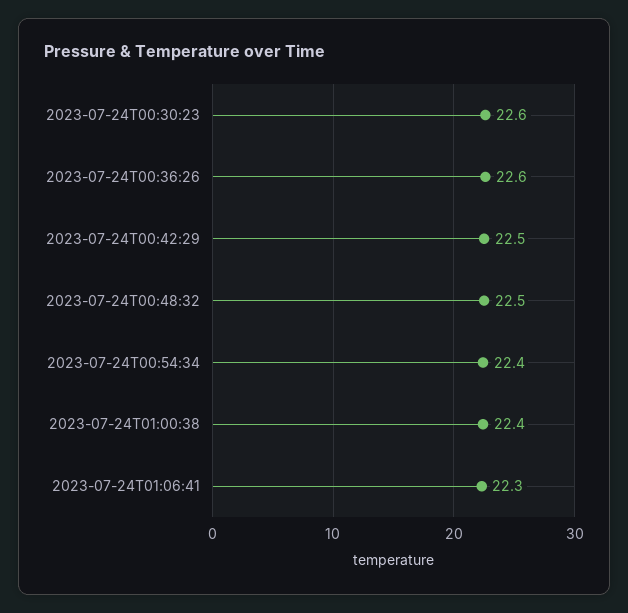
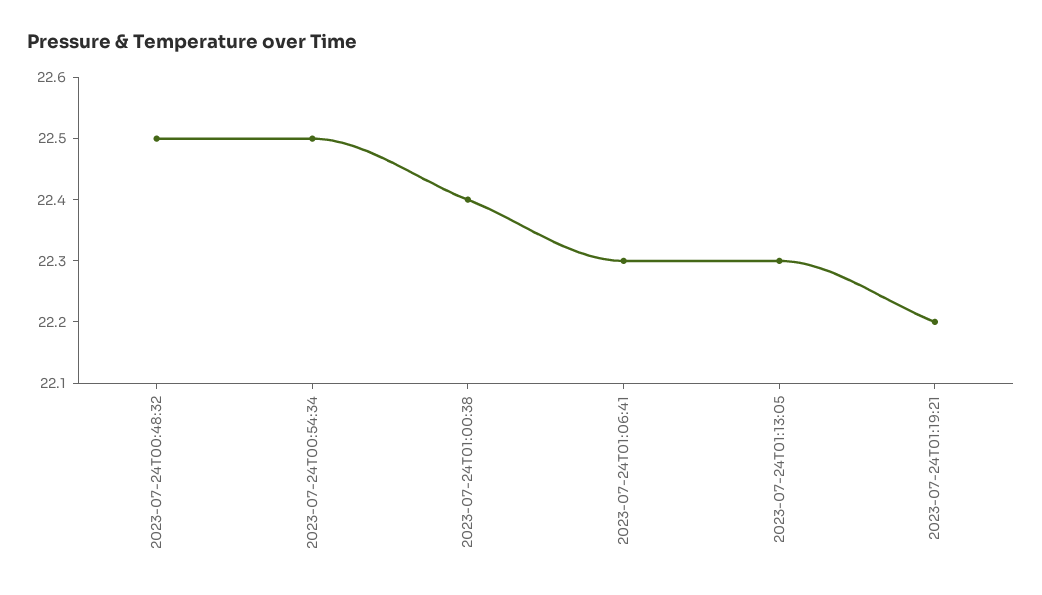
2023-07-24T00:30:23: 22.6 -> none
2023-07-24T00:36:26: 22.6 -> none
2023-07-24T00:42:29: 22.5 -> none
2023-07-24T00:54:34: 22.4 -> 22.5
2023-07-24T01:13:05: none -> 22.3
2023-07-24T01:19:21: none -> 22.2

